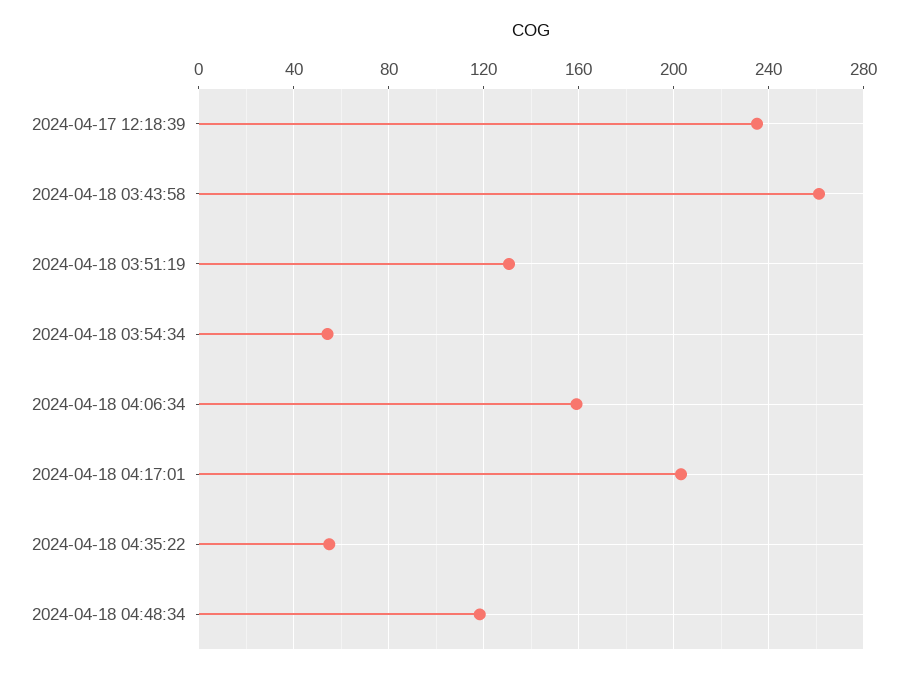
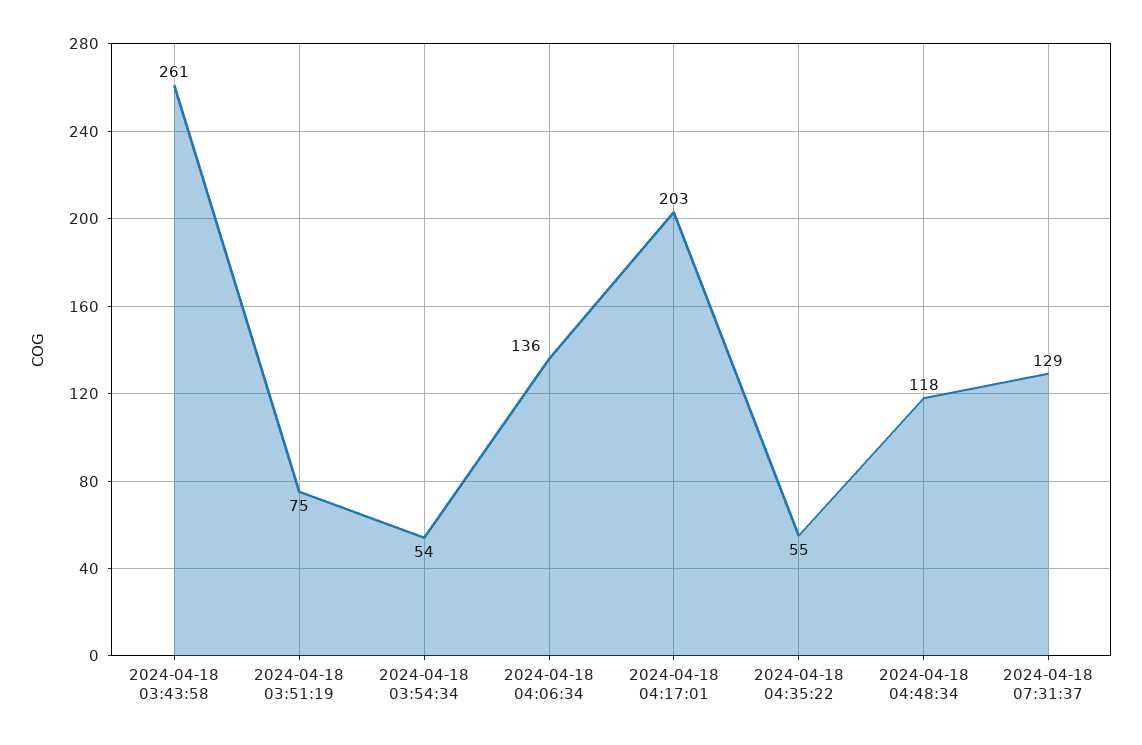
2024-04-17 12:18:39: 235 -> none
2024-04-18 03:51:19: 130 -> 75
2024-04-18 04:06:34: 160 -> 136
2024-04-18 07:31:37: none -> 129

